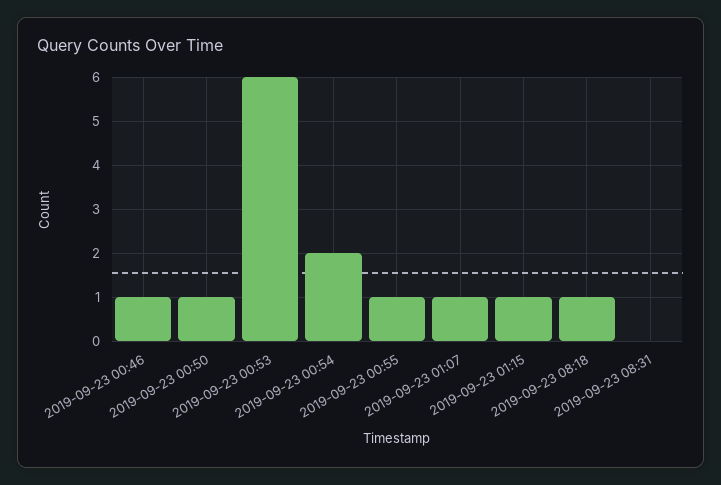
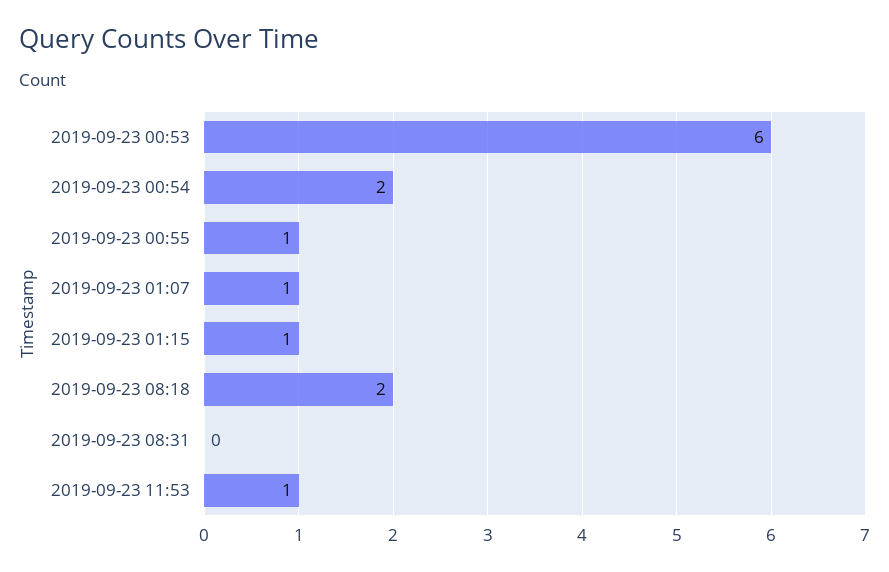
2019-09-23 00:46: 1 -> none
2019-09-23 00:50: 1 -> none
2019-09-23 08:18: 1 -> 2
2019-09-23 11:53: none -> 1

